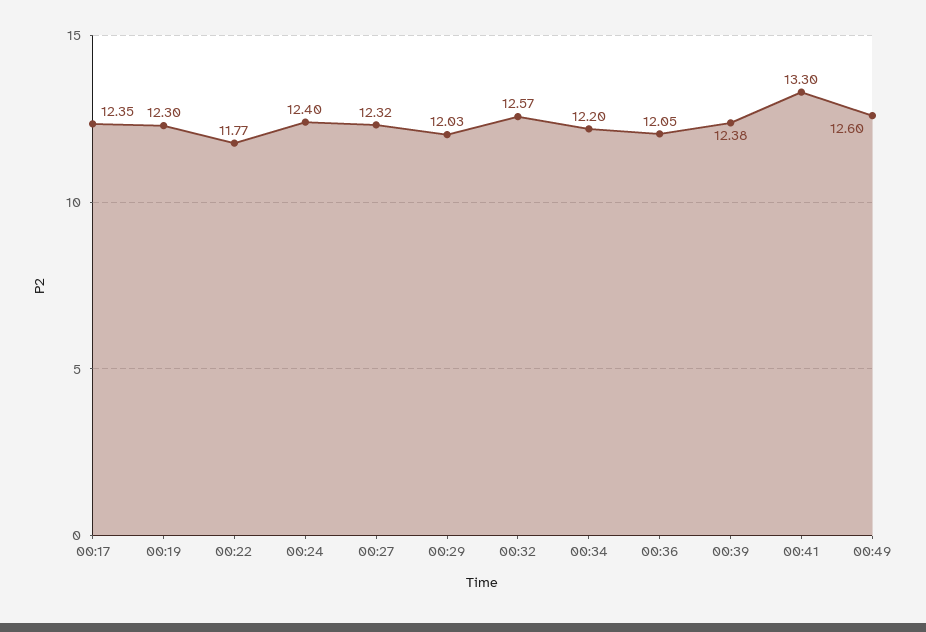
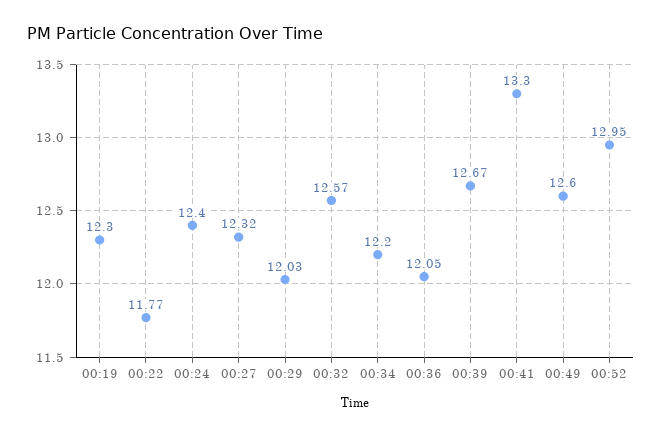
00:17: 12.35 -> none
00:39: 12.38 -> 12.67
00:52: none -> 12.95

